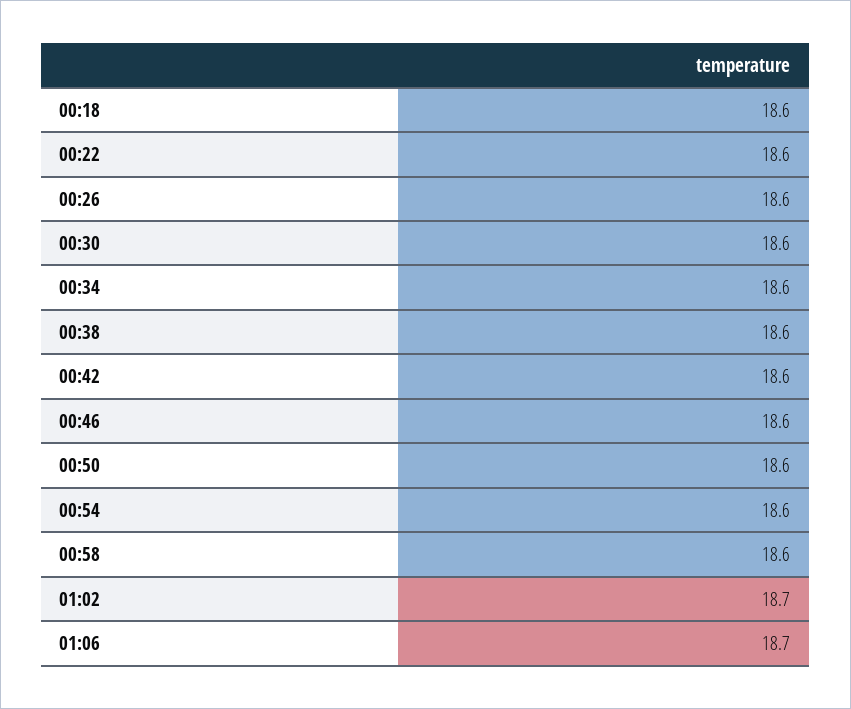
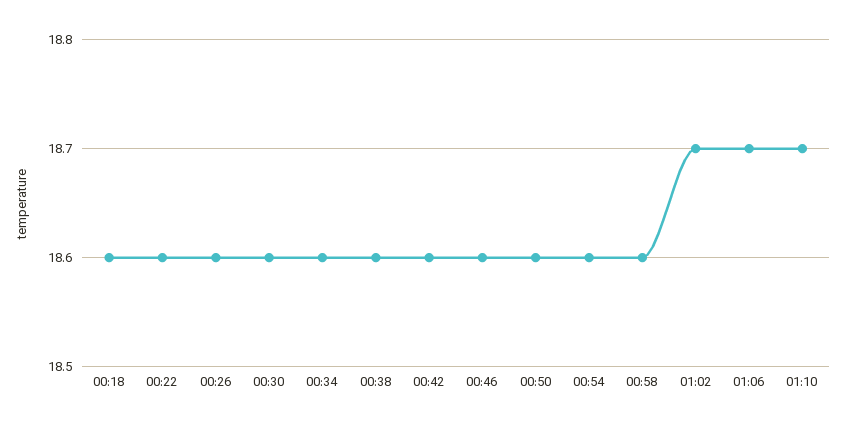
01:10: none -> 18.7

